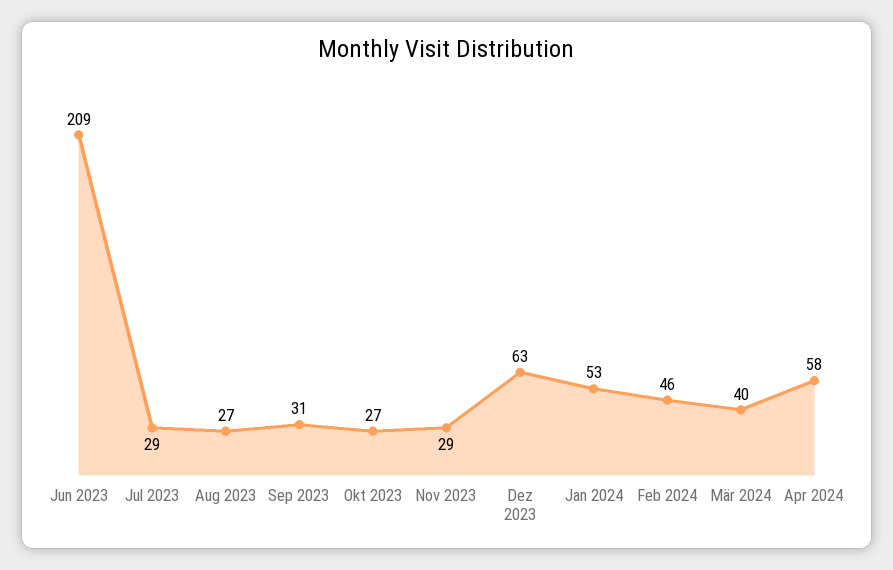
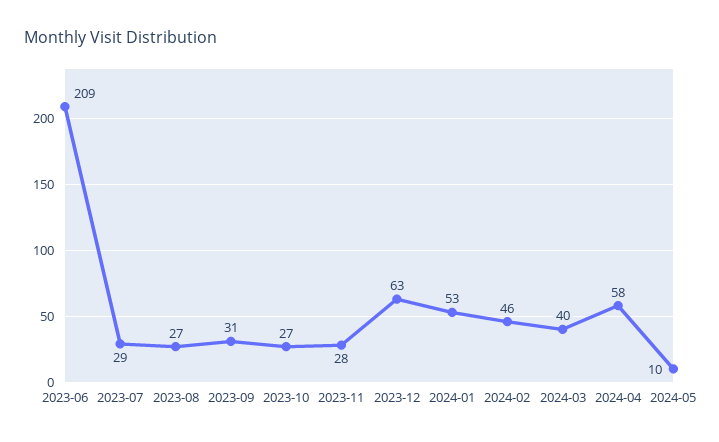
Nov 2023: 29 -> 28
2024-05: none -> 10

